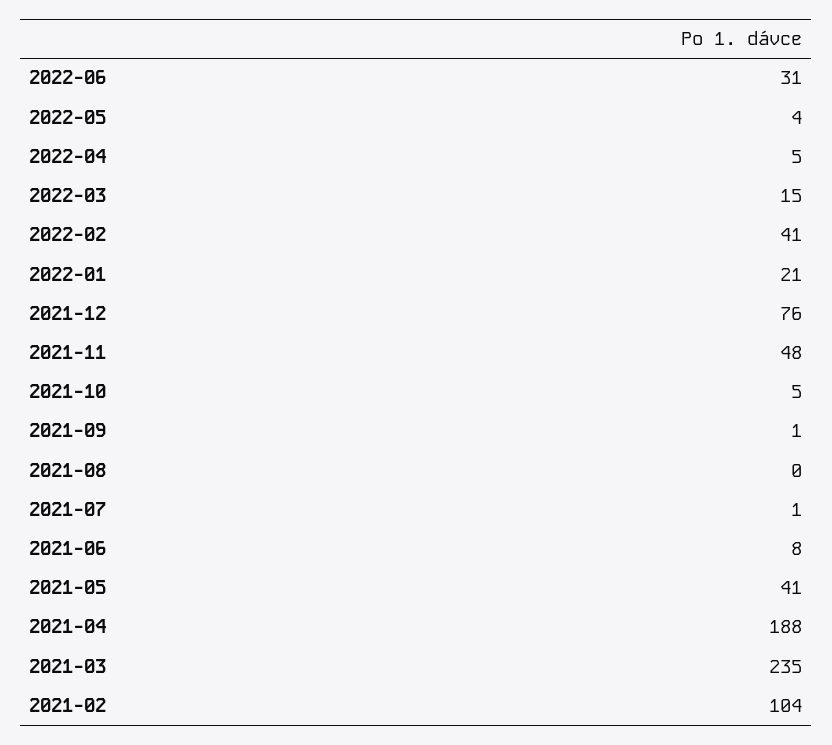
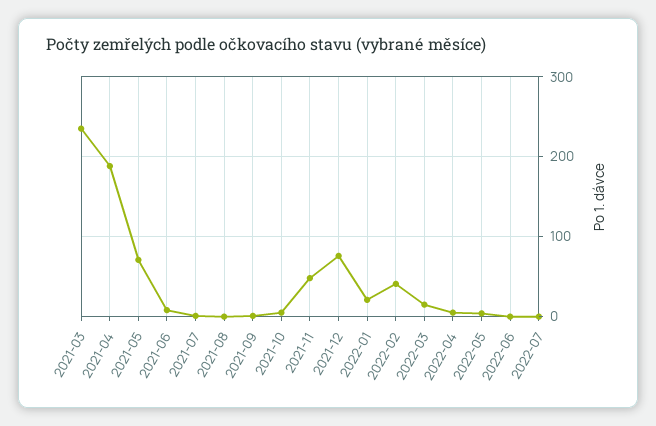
2022-06: 31 -> 0
2021-05: 41 -> 70
2021-02: 104 -> none
2022-07: none -> 0

